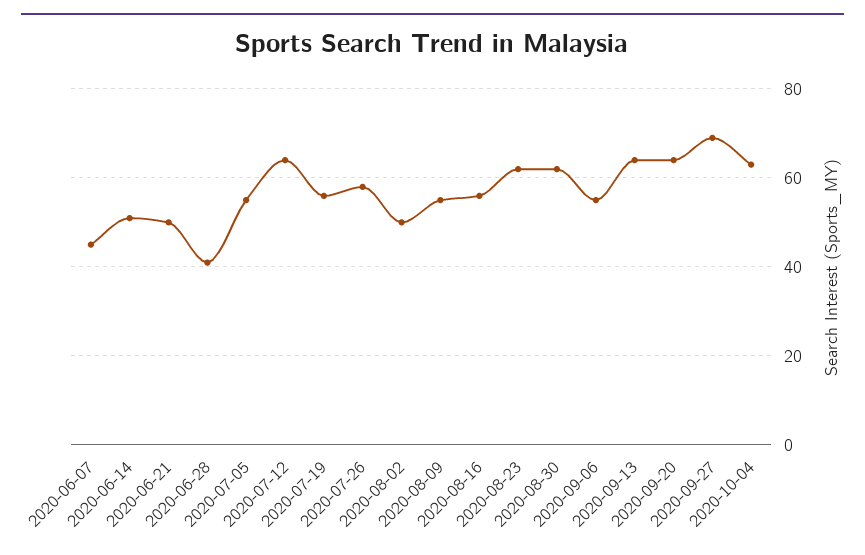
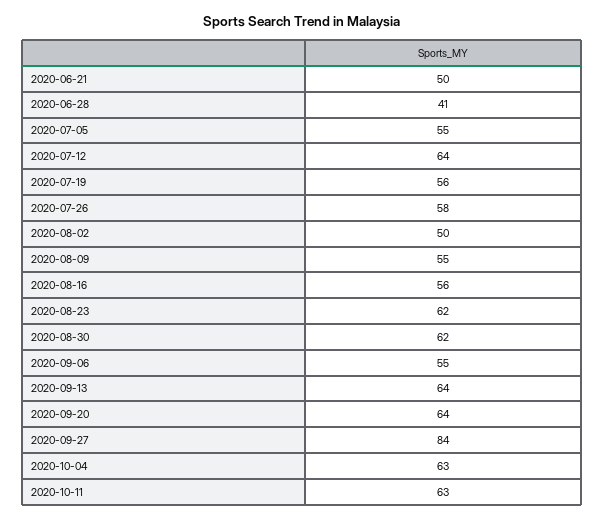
2020-06-07: 45 -> none
2020-06-14: 50 -> none
2020-09-27: 70 -> 84
2020-10-11: none -> 63

